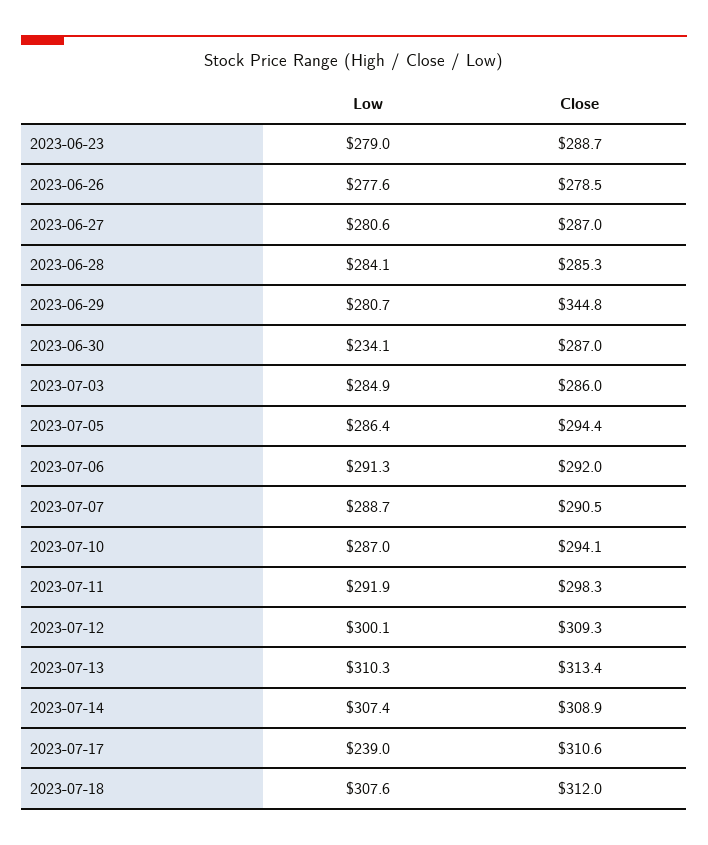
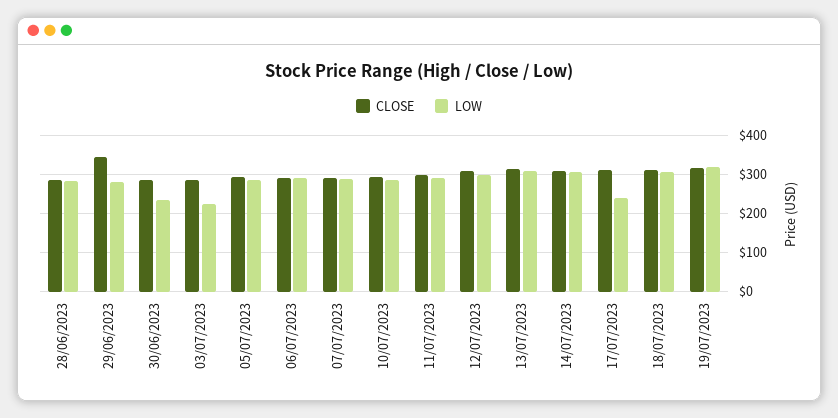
Low, 2023-06-23: 279 -> none
Close, 2023-06-23: 288.7 -> none
Low, 2023-06-26: 277.6 -> none
Close, 2023-06-26: 278.5 -> none
Low, 2023-06-27: 280.6 -> none
Close, 2023-06-27: 287 -> none
Low, 2023-07-03: 284.9 -> 220
Close, 19/07/2023: none -> 320
Low, 19/07/2023: none -> 320

